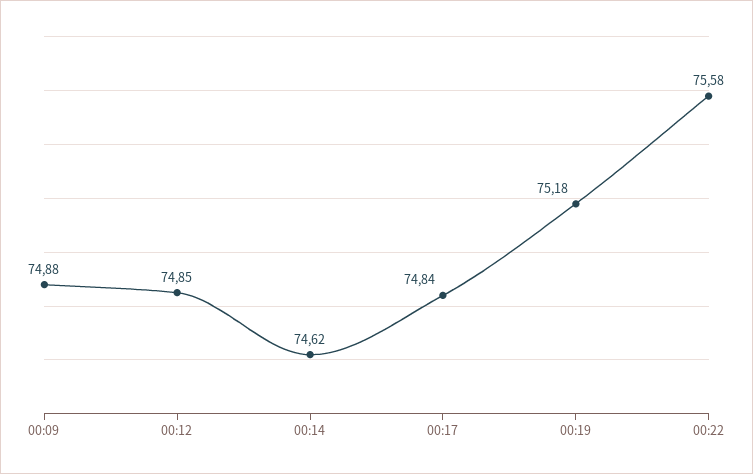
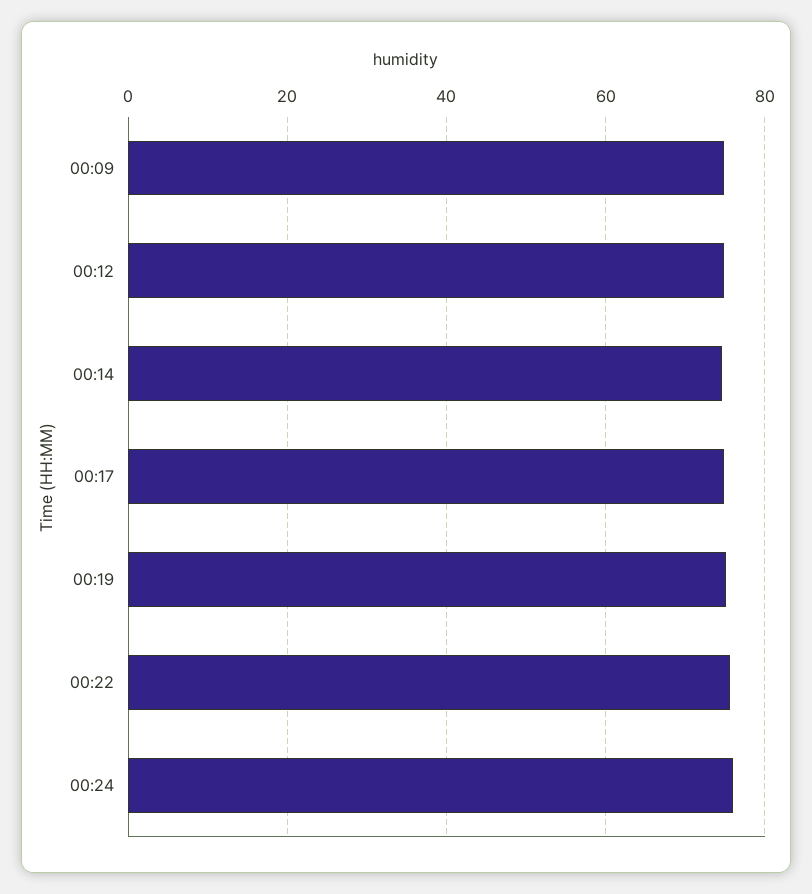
00:24: none -> 76

